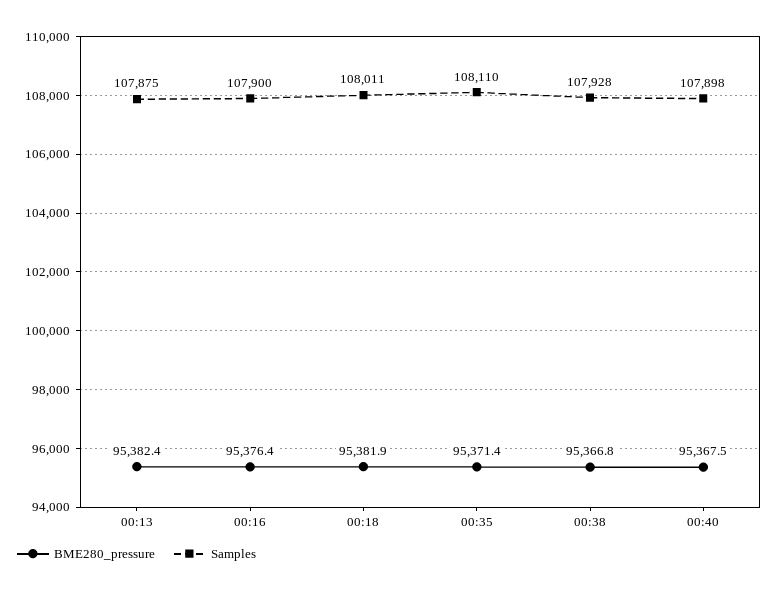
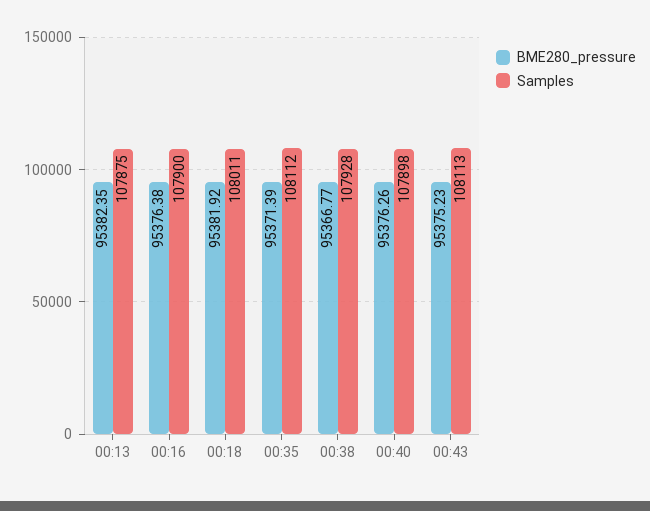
Samples, 00:35: 108110 -> 108112
BME280_pressure, 00:40: 95367.5 -> 95376.26
BME280_pressure, 00:43: none -> 95375.23
Samples, 00:43: none -> 108113

